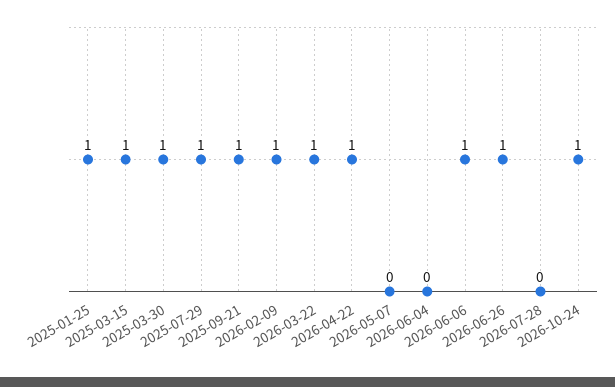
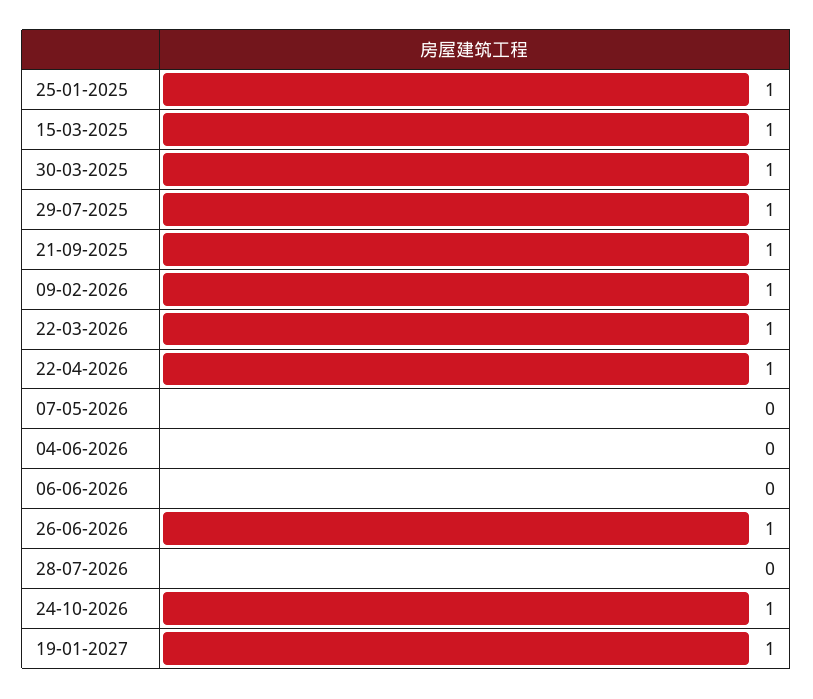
2026-06-06: 1 -> 0
19-01-2027: none -> 1

